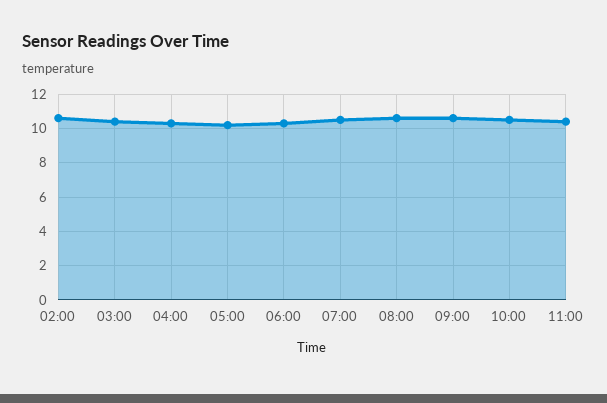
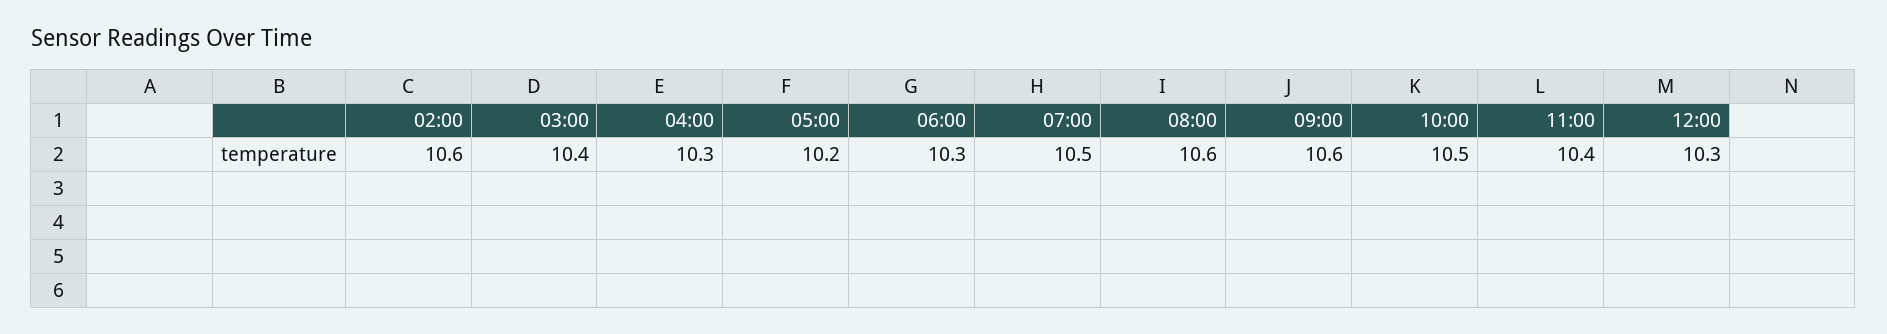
12:00: none -> 10.3

